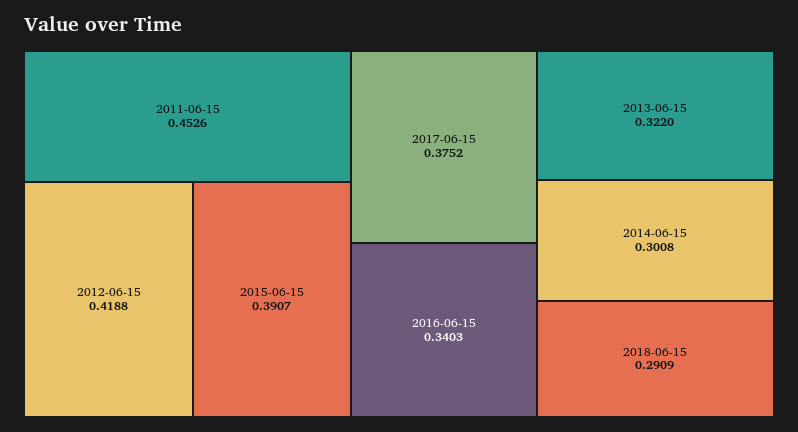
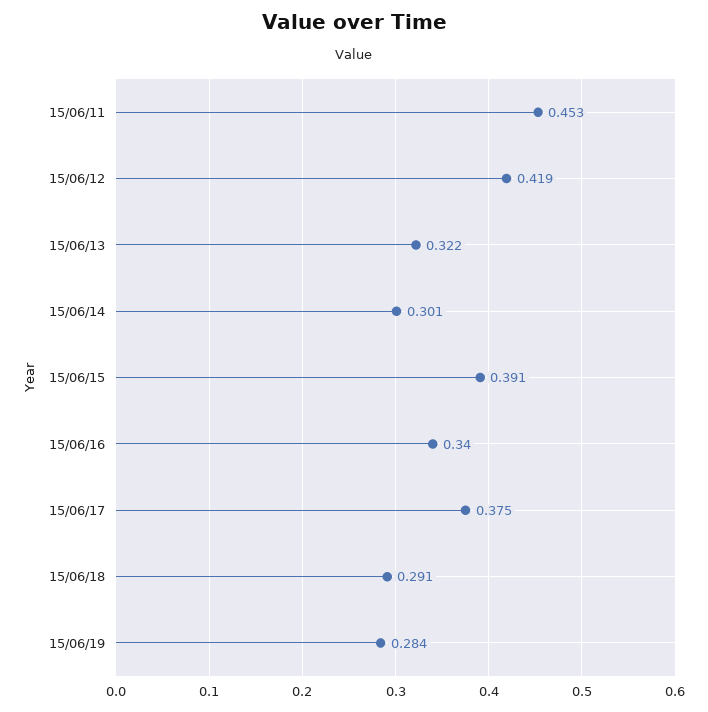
15/06/19: none -> 0.284

